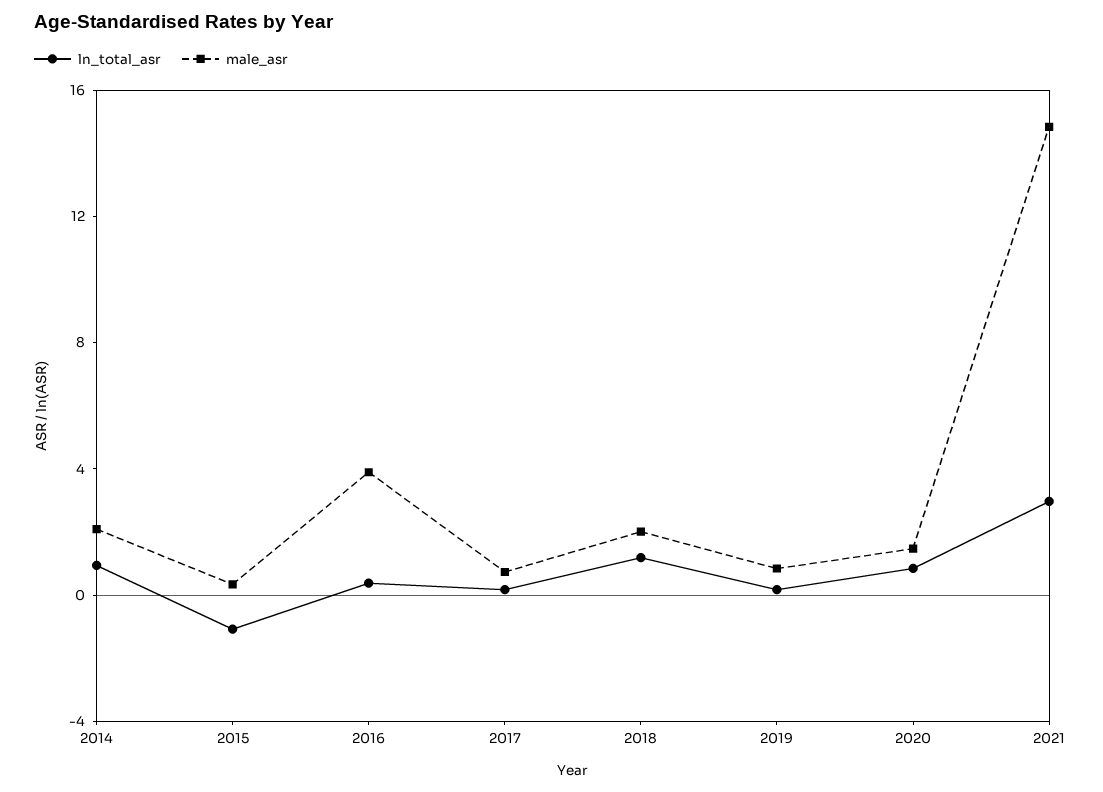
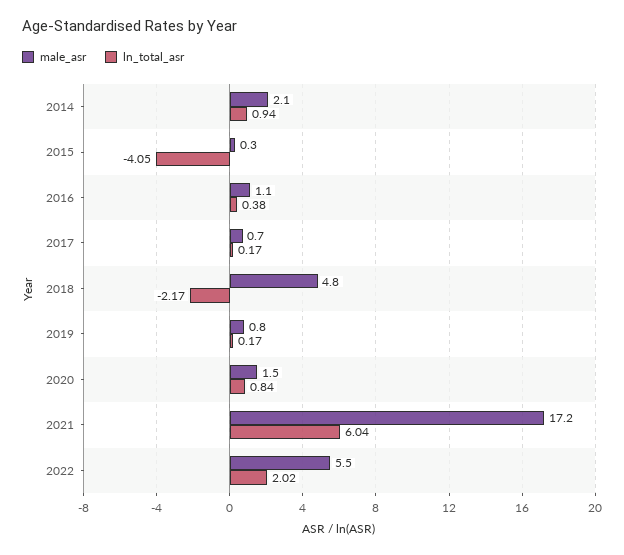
ln_total_asr, 2015: -1 -> -4.05
male_asr, 2016: 4 -> 1.1
ln_total_asr, 2018: 1 -> -2.17
male_asr, 2018: 2 -> 4.8
ln_total_asr, 2021: 3 -> 6.04
male_asr, 2021: 15 -> 17.2
male_asr, 2022: none -> 5.5
ln_total_asr, 2022: none -> 2.02

